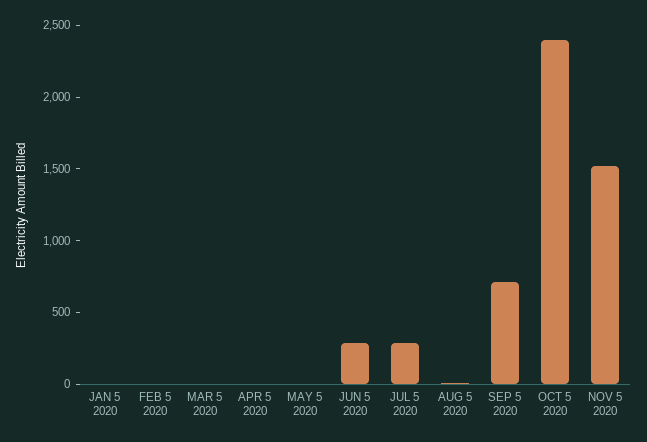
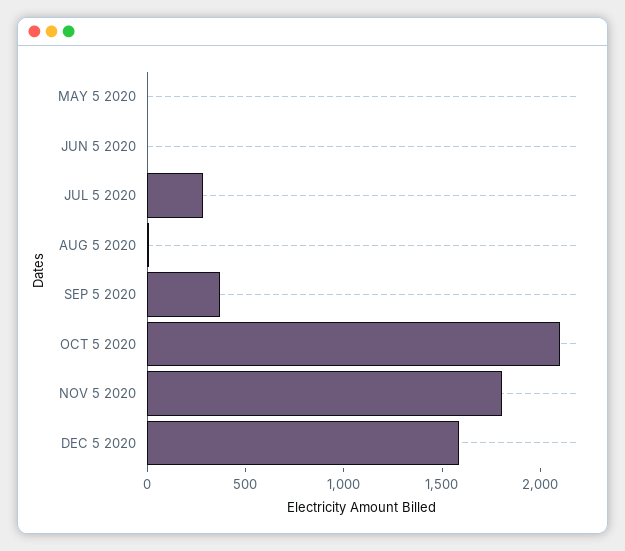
JAN 5 2020: 0 -> none
FEB 5 2020: 0 -> none
MAR 5 2020: 0 -> none
APR 5 2020: 0 -> none
JUN 5 2020: 300 -> 0
SEP 5 2020: 700 -> 400
OCT 5 2020: 2400 -> 2100
NOV 5 2020: 1500 -> 1800
DEC 5 2020: none -> 1600

